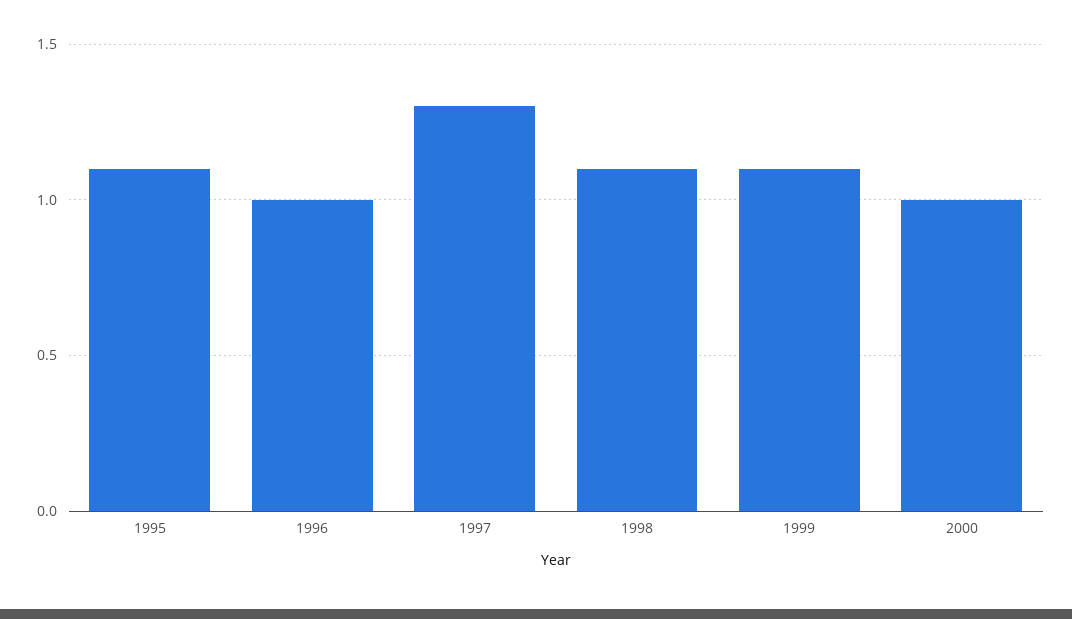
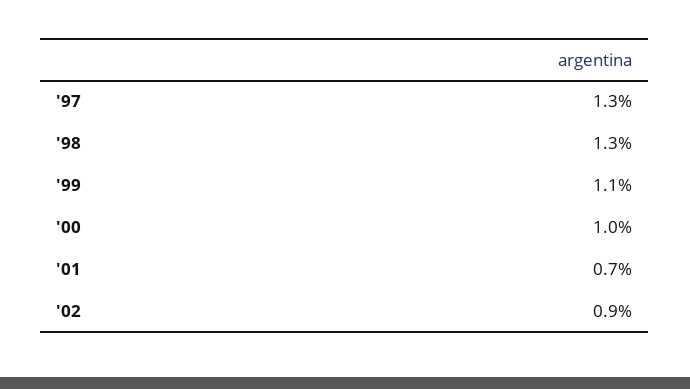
1995: 1.1 -> none
1996: 1 -> none
1998: 1.1 -> 1.3
'01: none -> 0.7
'02: none -> 0.9

